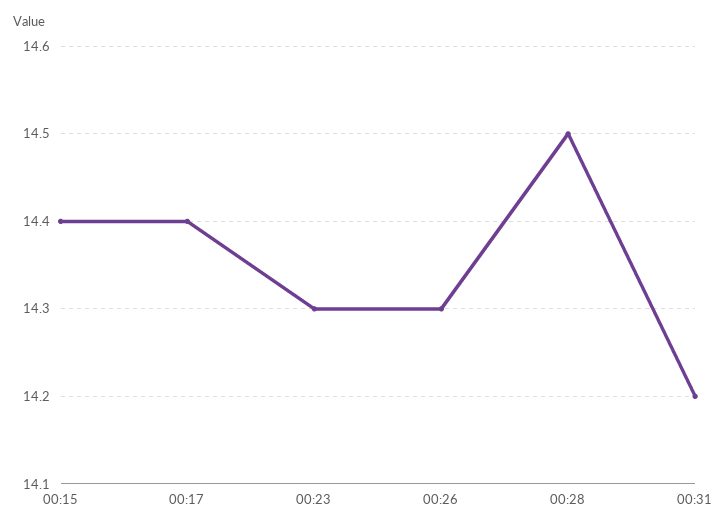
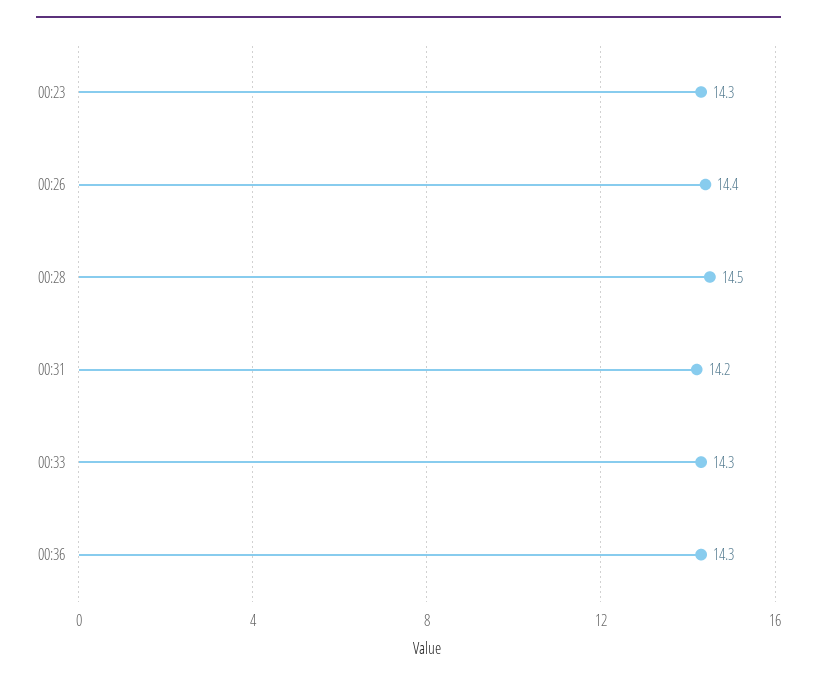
00:15: 14.4 -> none
00:17: 14.4 -> none
00:26: 14.3 -> 14.4
00:33: none -> 14.3
00:36: none -> 14.3

